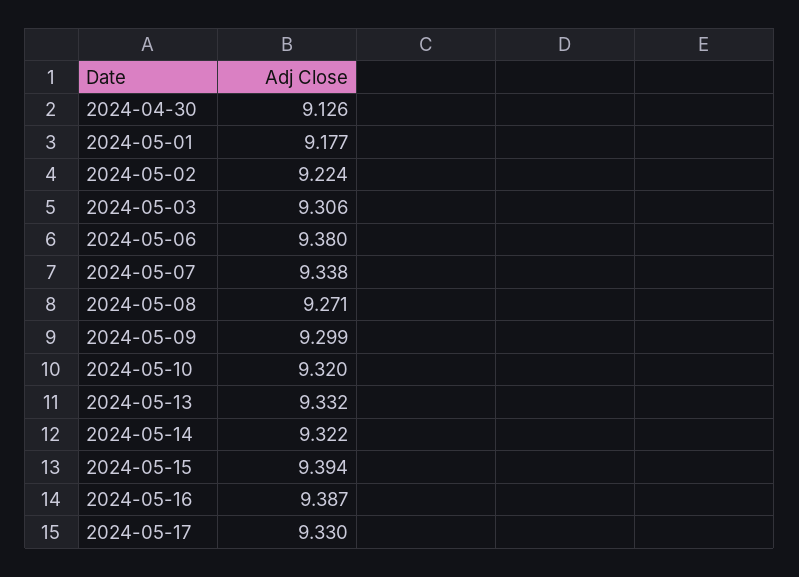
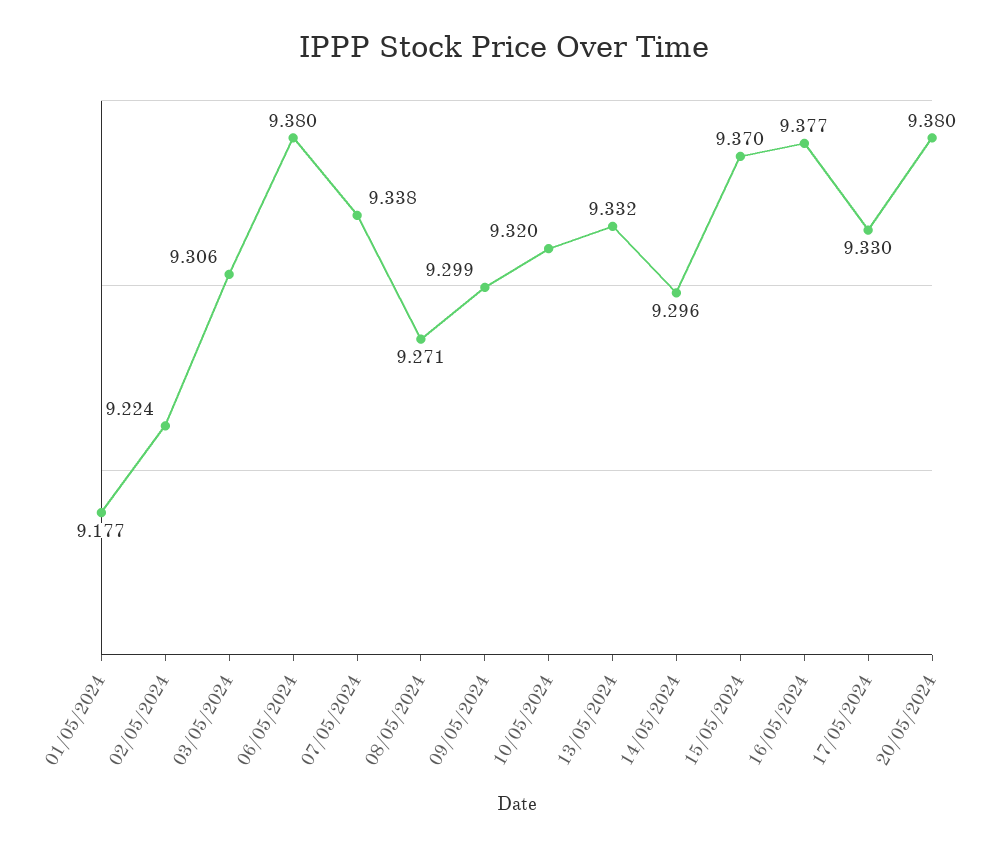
2024-04-30: 9.126 -> none
2024-05-14: 9.322 -> 9.296
2024-05-15: 9.394 -> 9.37
2024-05-16: 9.387 -> 9.377
20/05/2024: none -> 9.38

